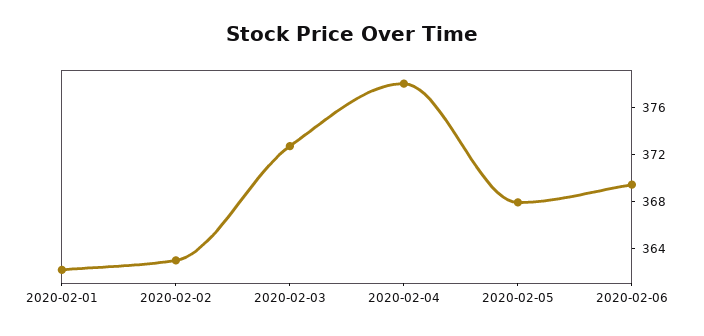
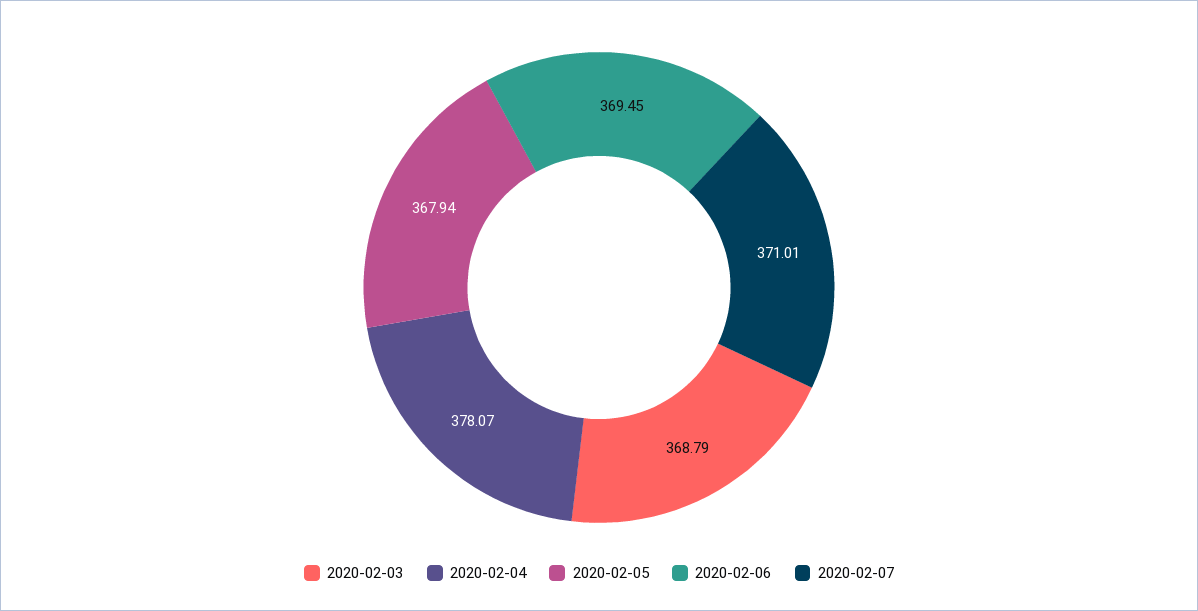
2020-02-01: 362 -> none
2020-02-02: 363 -> none
2020-02-03: 373 -> 368.79
2020-02-07: none -> 371.01

